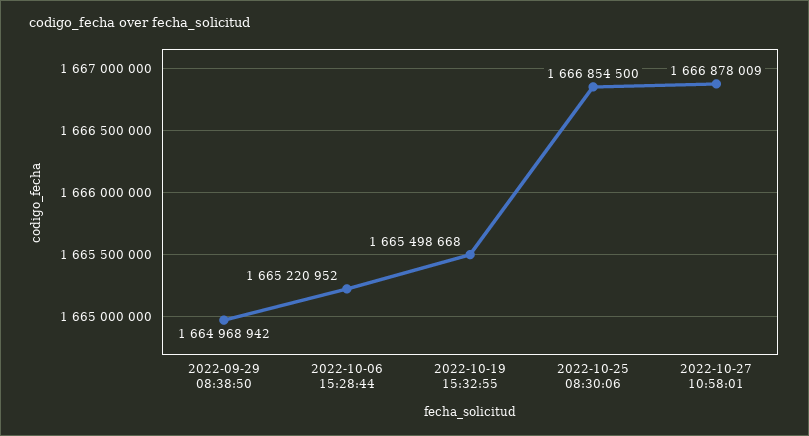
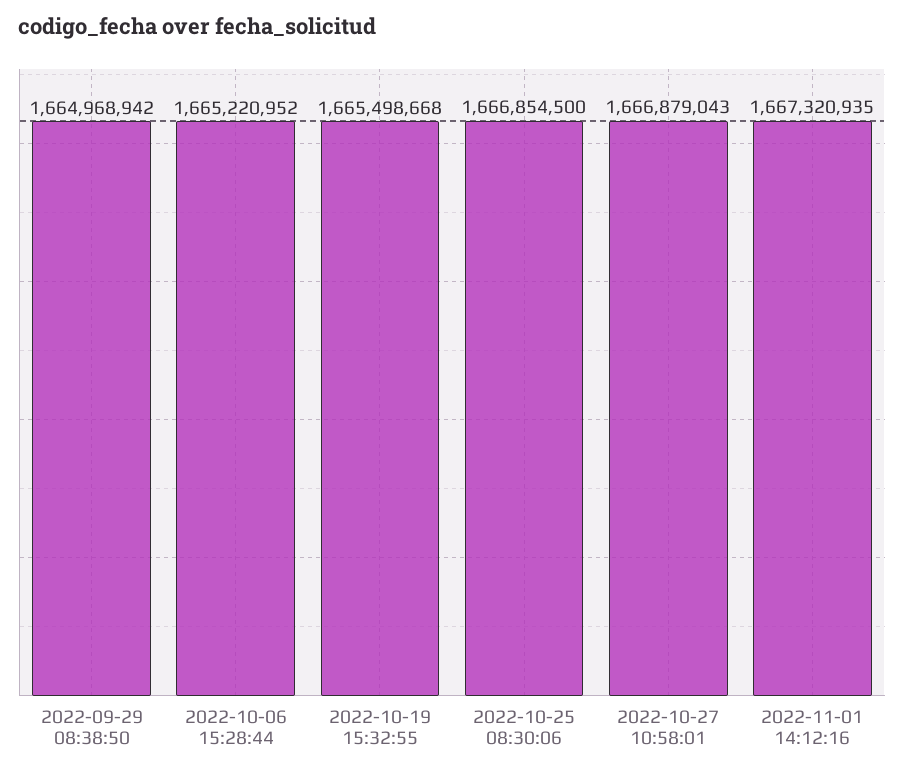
2022-10-27 10:58:01: 1666878009 -> 1666879043
2022-11-01 14:12:16: none -> 1667320935

